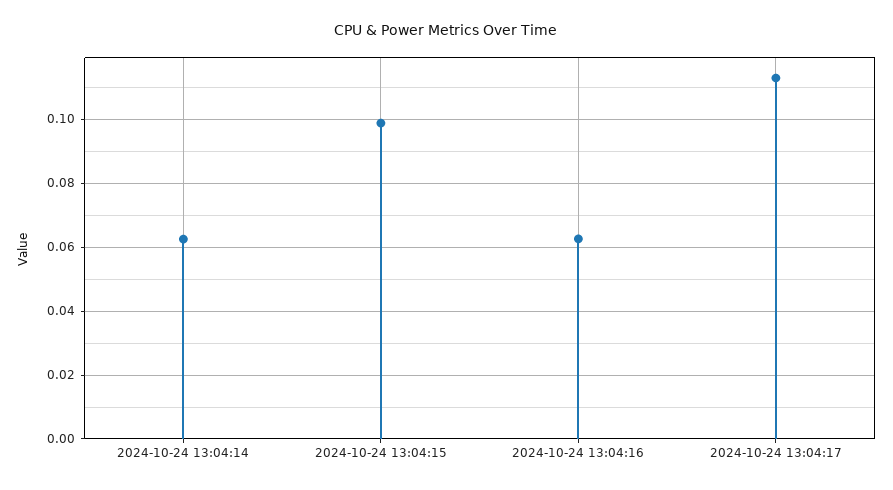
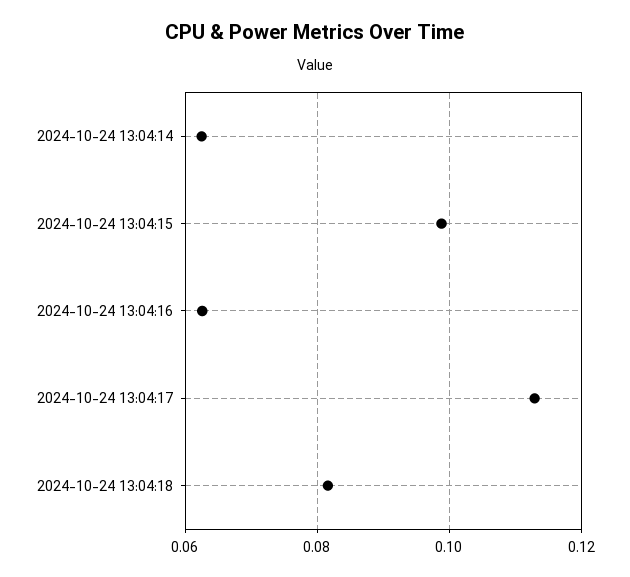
2024-10-24 13:04:18: none -> 0.082

